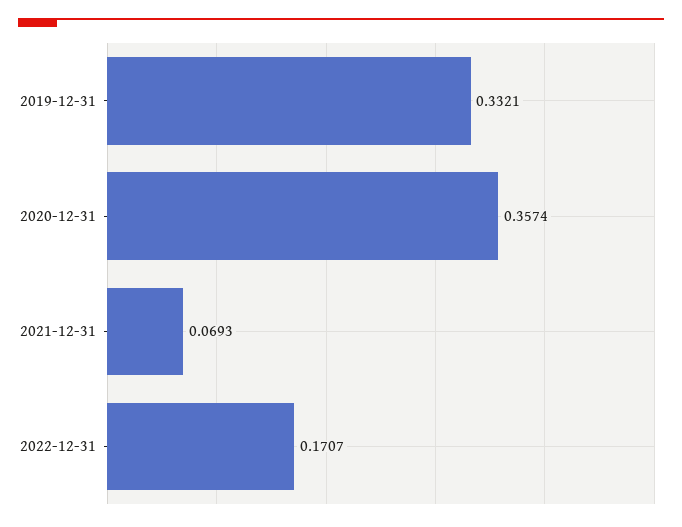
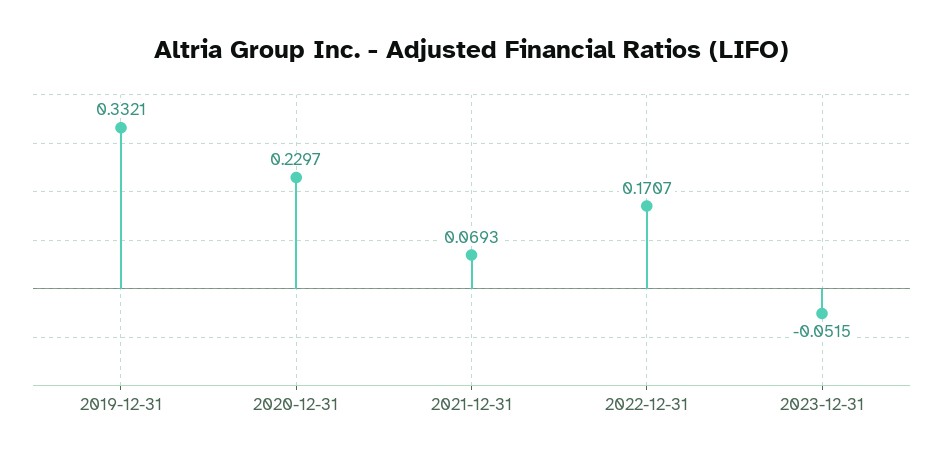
2020-12-31: 0.3574 -> 0.2297
2023-12-31: none -> -0.0515

